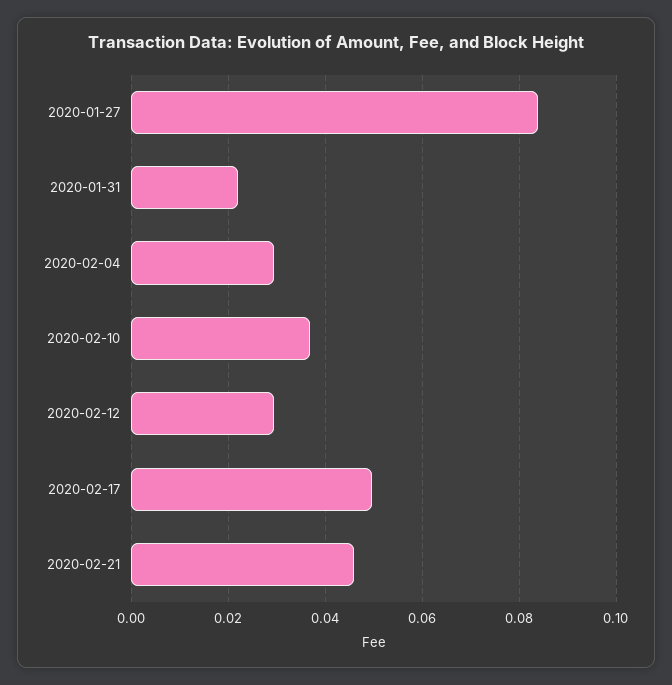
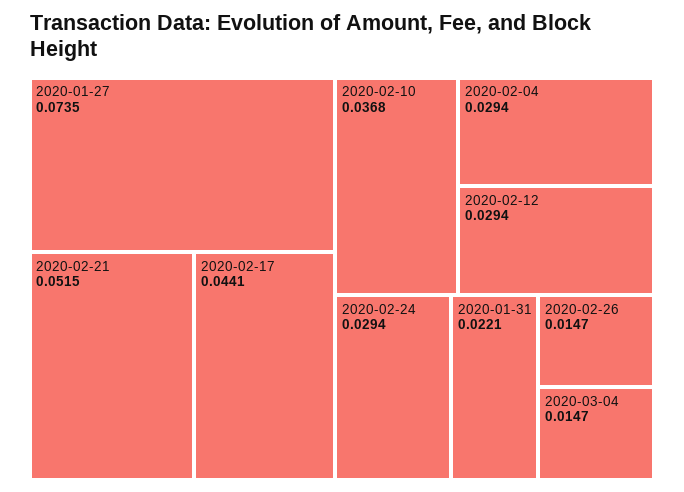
2020-01-27: 0.084 -> 0.0735
2020-02-17: 0.05 -> 0.0441
2020-02-21: 0.046 -> 0.0515
2020-02-24: none -> 0.0294
2020-02-26: none -> 0.0147
2020-03-04: none -> 0.0147

